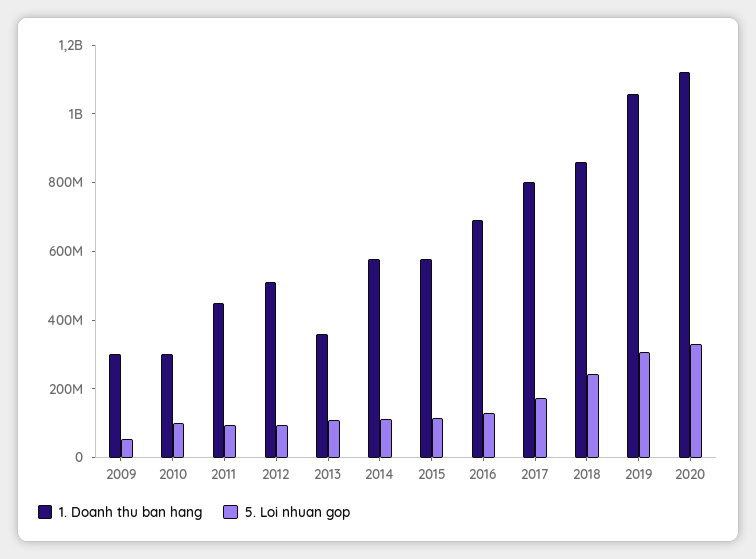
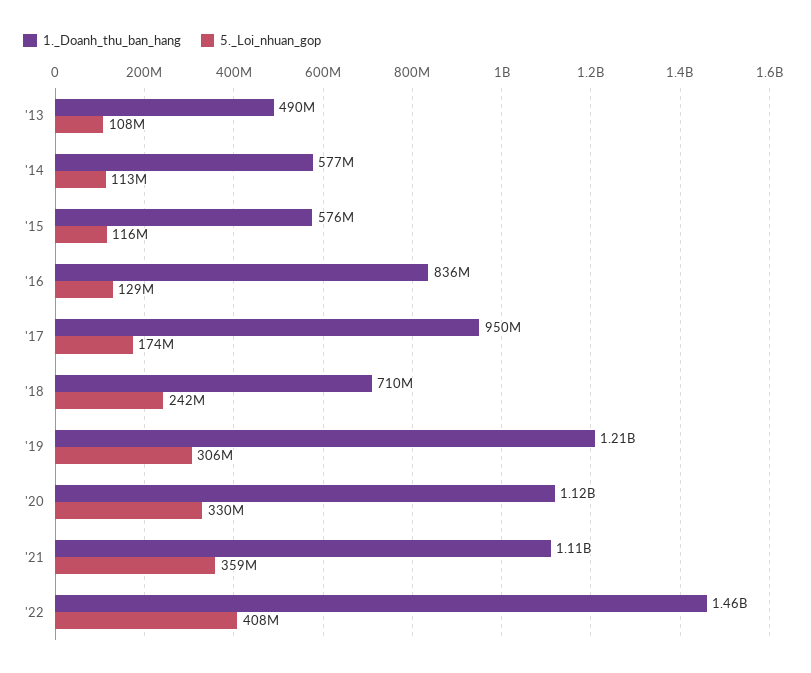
1. Doanh thu ban hang, 2009: 300000000 -> none
5. Loi nhuan gop, 2009: 50000000 -> none
1. Doanh thu ban hang, 2010: 300000000 -> none
5. Loi nhuan gop, 2010: 100000000 -> none
1. Doanh thu ban hang, 2011: 450000000 -> none
5. Loi nhuan gop, 2011: 100000000 -> none
1. Doanh thu ban hang, 2012: 500000000 -> none
5. Loi nhuan gop, 2012: 100000000 -> none
1. Doanh thu ban hang, 2013: 350000000 -> 490000000
1. Doanh thu ban hang, 2016: 700000000 -> 836000000
1. Doanh thu ban hang, 2017: 800000000 -> 950000000
1. Doanh thu ban hang, 2018: 850000000 -> 710000000
1. Doanh thu ban hang, 2019: 1050000000 -> 1210000000
1. Doanh thu ban hang, '21: none -> 1110000000
5. Loi nhuan gop, '21: none -> 359000000
1. Doanh thu ban hang, '22: none -> 1460000000
5. Loi nhuan gop, '22: none -> 408000000

